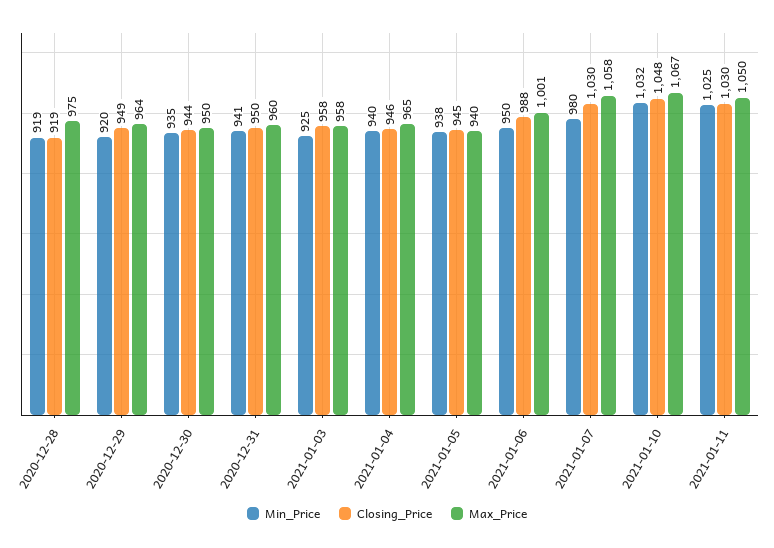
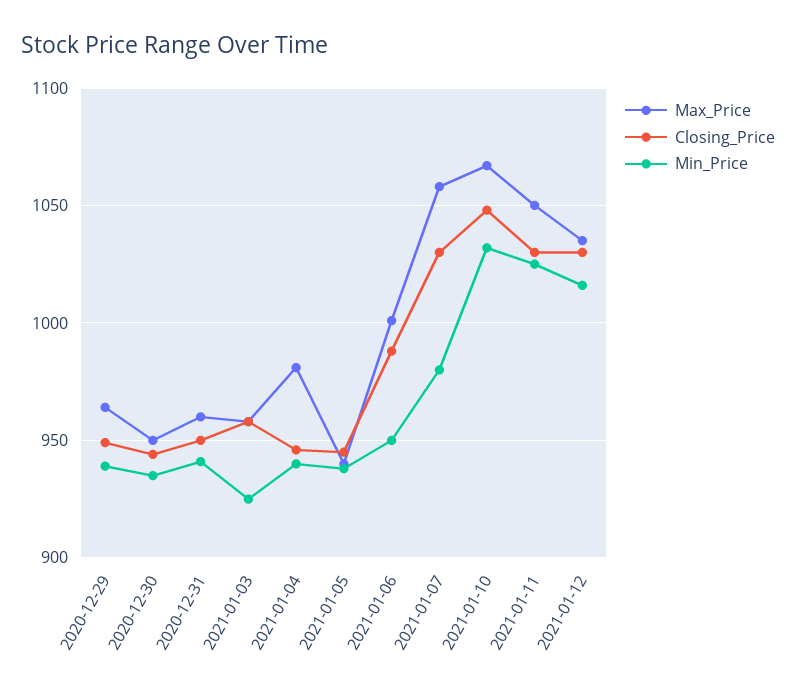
Min_Price, 2020-12-28: 919 -> none
Closing_Price, 2020-12-28: 919 -> none
Max_Price, 2020-12-28: 975 -> none
Min_Price, 2020-12-29: 920 -> 940
Max_Price, 2021-01-04: 965 -> 980
Max_Price, 2021-01-12: none -> 1035
Closing_Price, 2021-01-12: none -> 1030
Min_Price, 2021-01-12: none -> 1015

